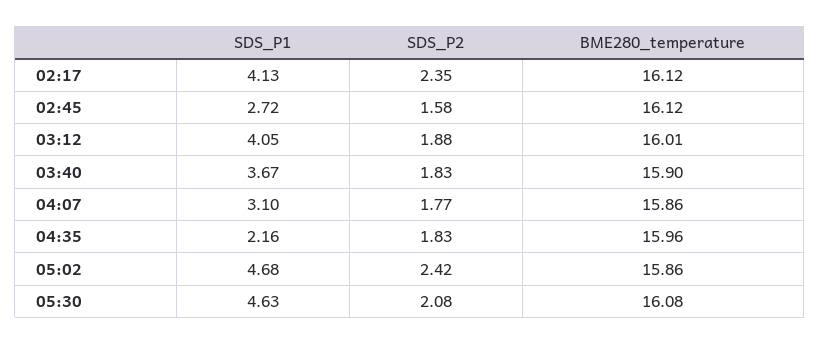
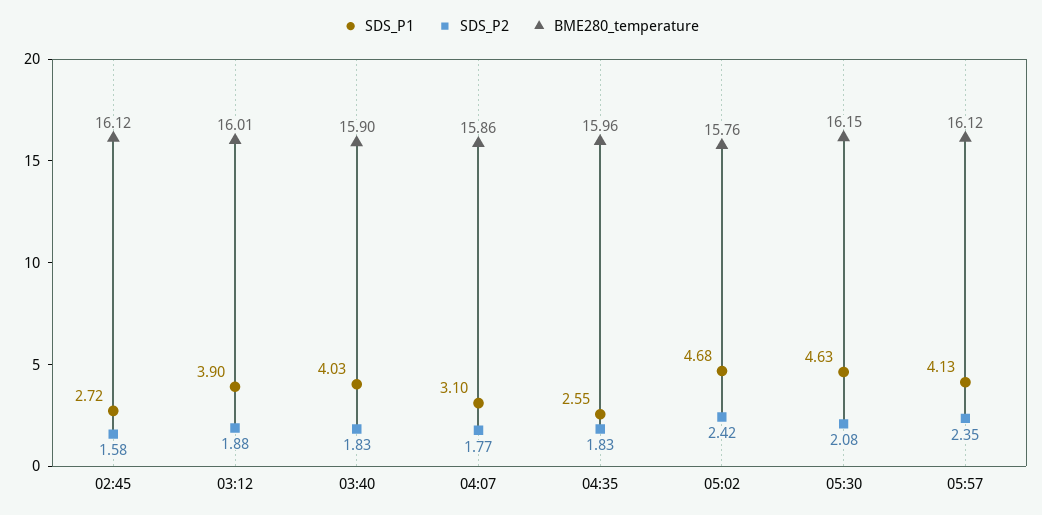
SDS_P1, 02:17: 4.13 -> none
SDS_P2, 02:17: 2.35 -> none
BME280_temperature, 02:17: 16.12 -> none
SDS_P1, 03:12: 4.05 -> 3.9
SDS_P1, 03:40: 3.67 -> 4.03
SDS_P1, 04:35: 2.16 -> 2.55
BME280_temperature, 05:02: 15.86 -> 15.76
BME280_temperature, 05:30: 16.08 -> 16.15
SDS_P1, 05:57: none -> 4.13
SDS_P2, 05:57: none -> 2.35
BME280_temperature, 05:57: none -> 16.12

